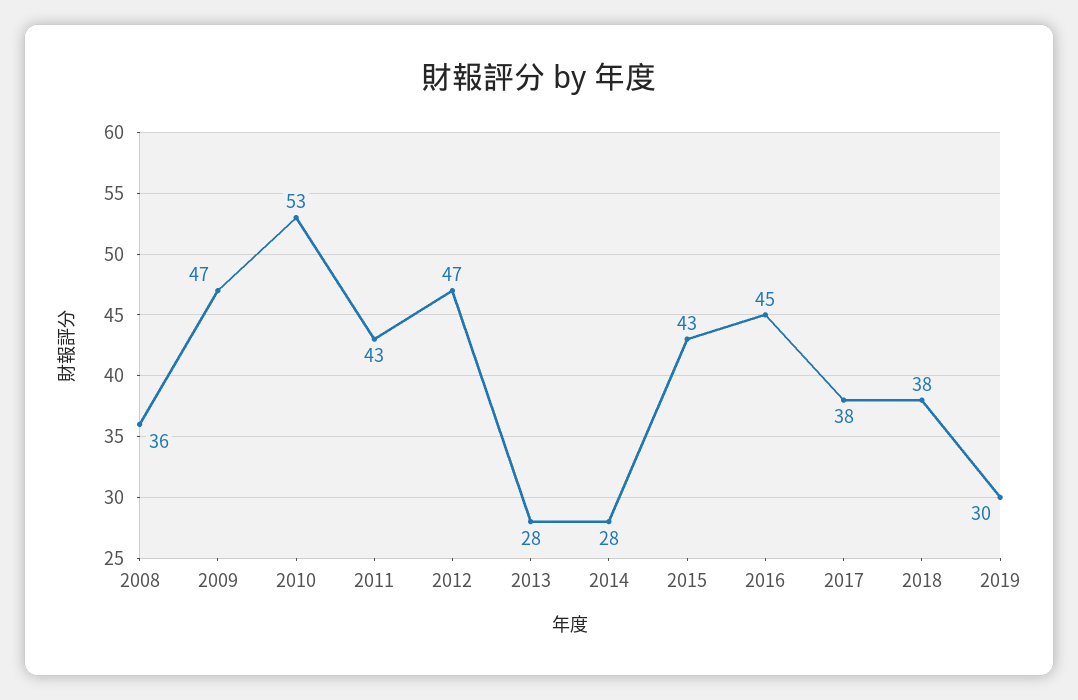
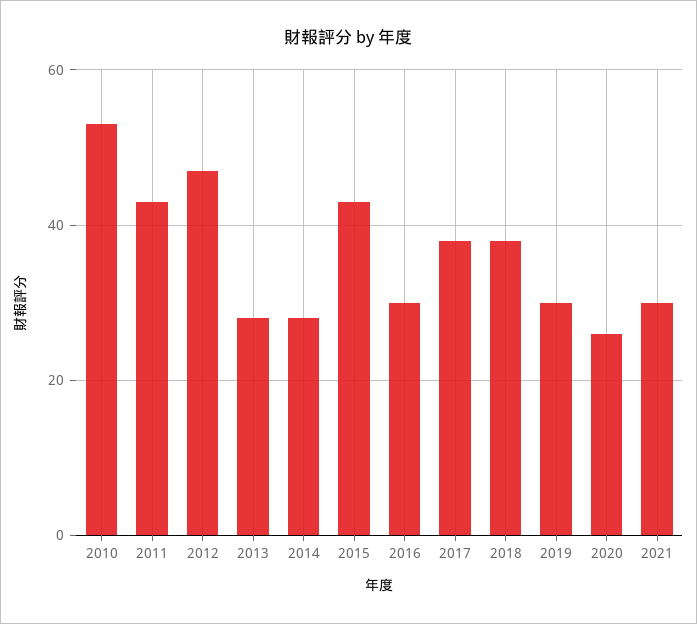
2008: 36 -> none
2009: 47 -> none
2016: 45 -> 30
2020: none -> 25
2021: none -> 30

